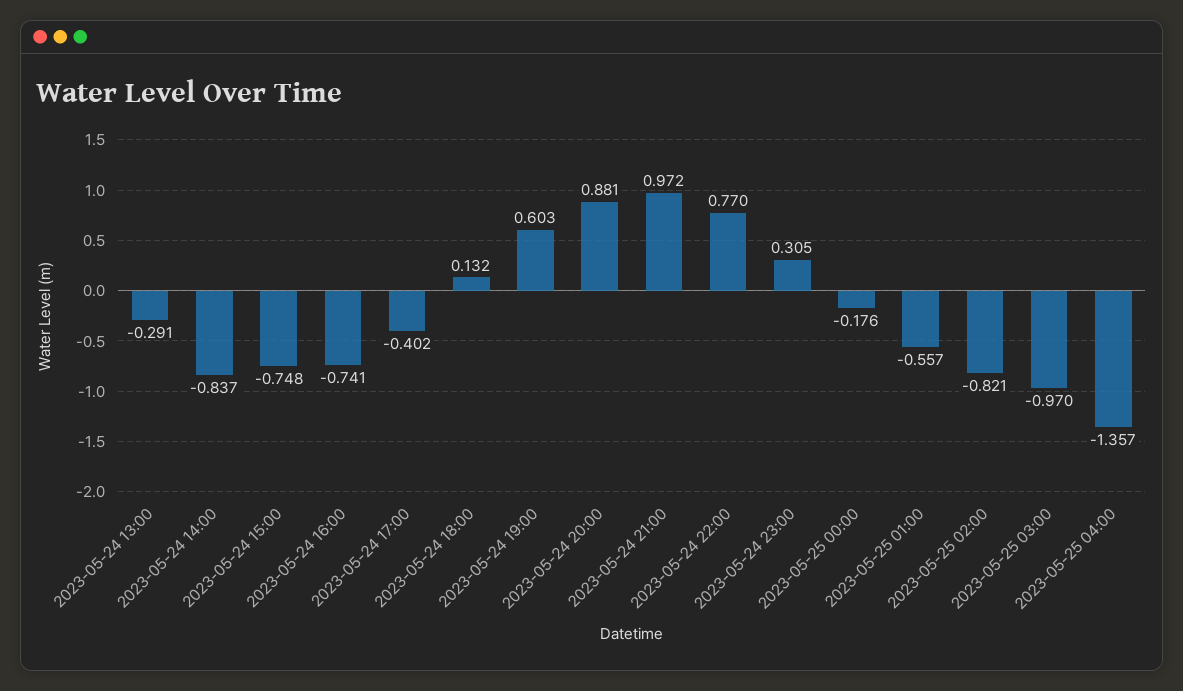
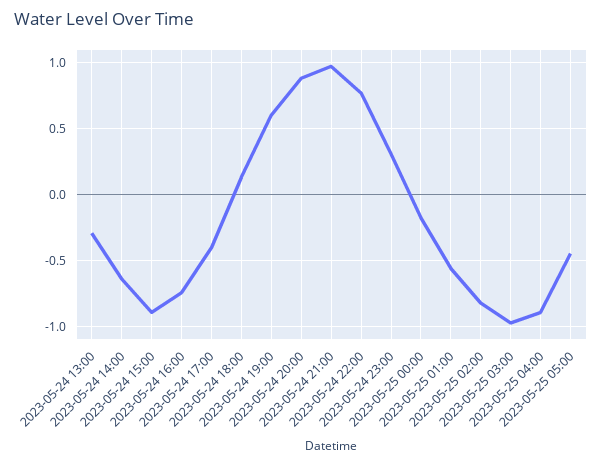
2023-05-24 14:00: -0.837 -> -0.65
2023-05-24 15:00: -0.748 -> -0.9
2023-05-25 04:00: -1.357 -> -0.9
2023-05-25 05:00: none -> -0.45

